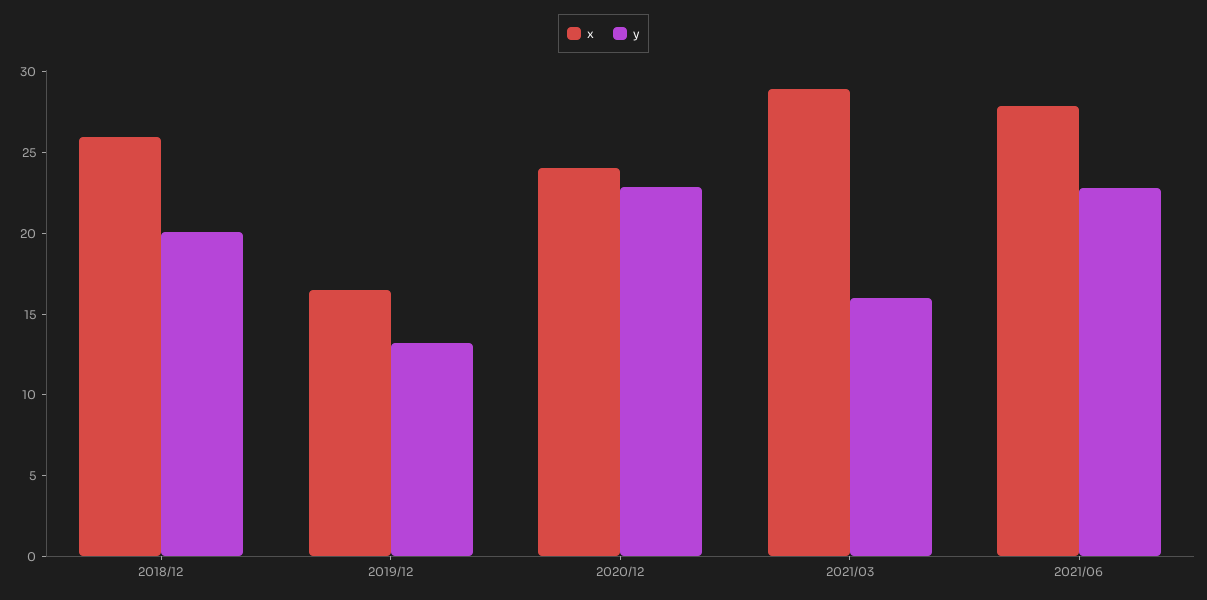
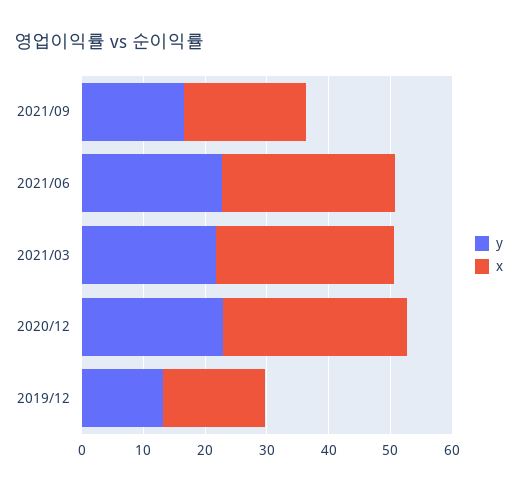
x, 2018/12: 26 -> none
y, 2018/12: 20 -> none
x, 2020/12: 24 -> 30
y, 2021/03: 16 -> 22
y, 2021/09: none -> 16
x, 2021/09: none -> 20

